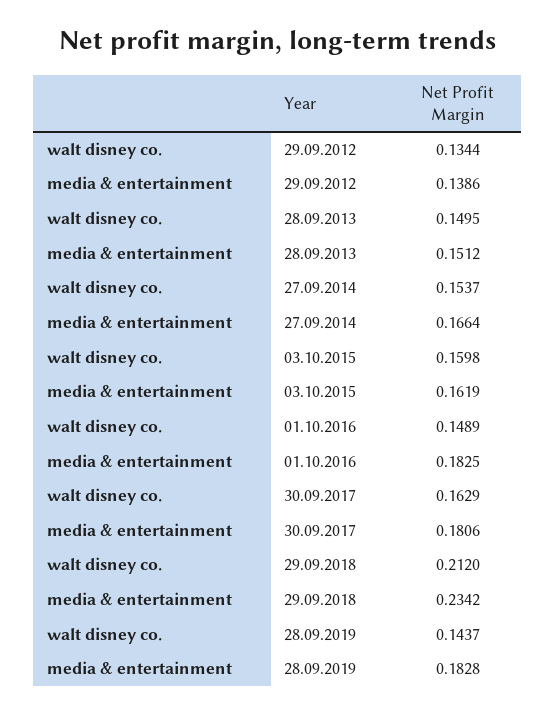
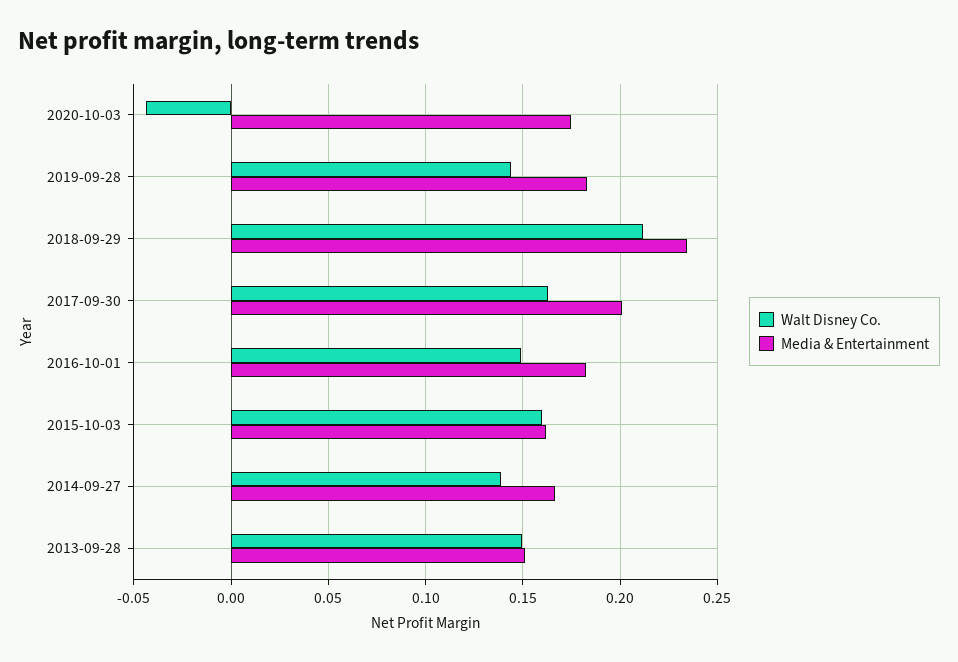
walt disney co., 29.09.2012: 0.1344 -> none
media & entertainment, 29.09.2012: 0.1386 -> none
walt disney co., 27.09.2014: 0.1537 -> 0.14
media & entertainment, 30.09.2017: 0.1806 -> 0.2
walt disney co., 2020-10-03: none -> -0.045
media & entertainment, 2020-10-03: none -> 0.175

